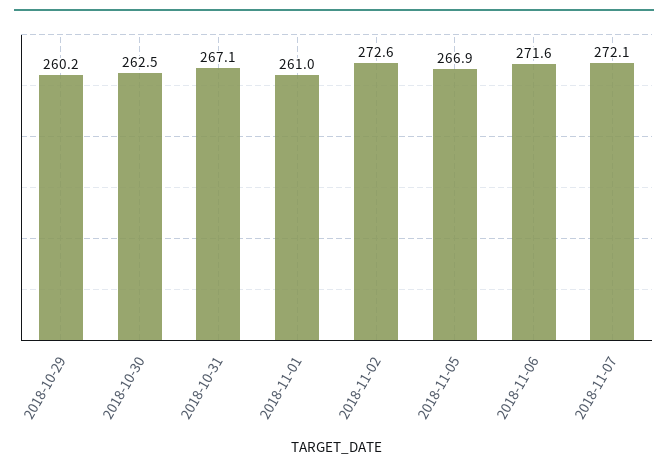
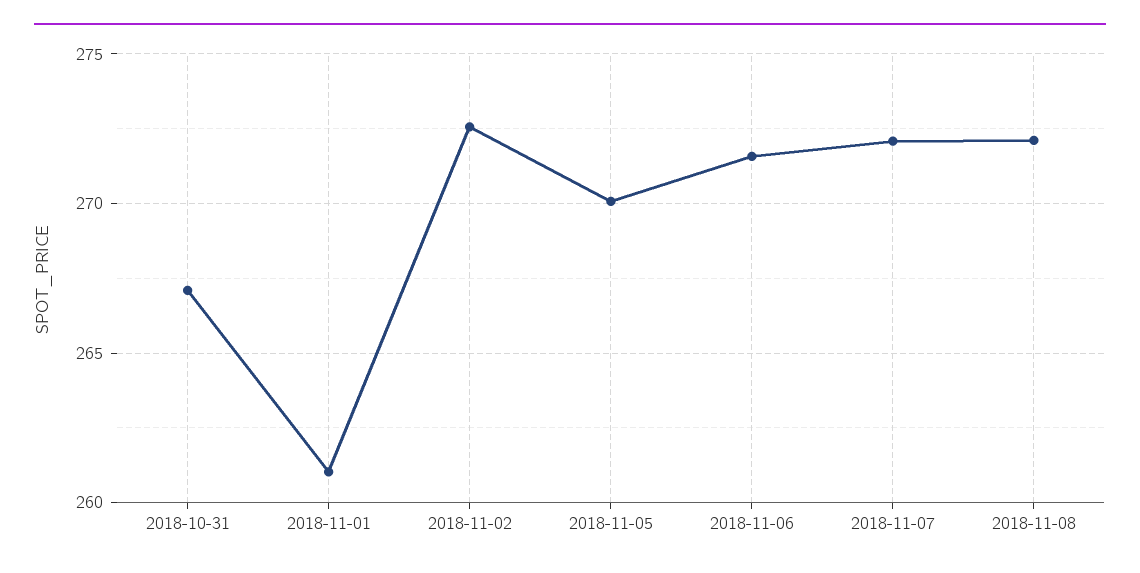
2018-10-29: 260.2 -> none
2018-10-30: 262.5 -> none
2018-11-05: 266.9 -> 270
2018-11-08: none -> 272

